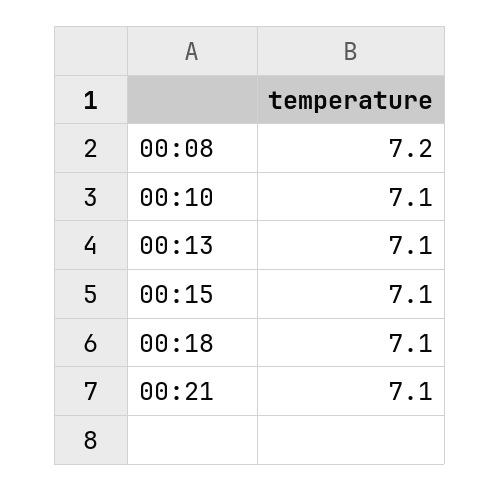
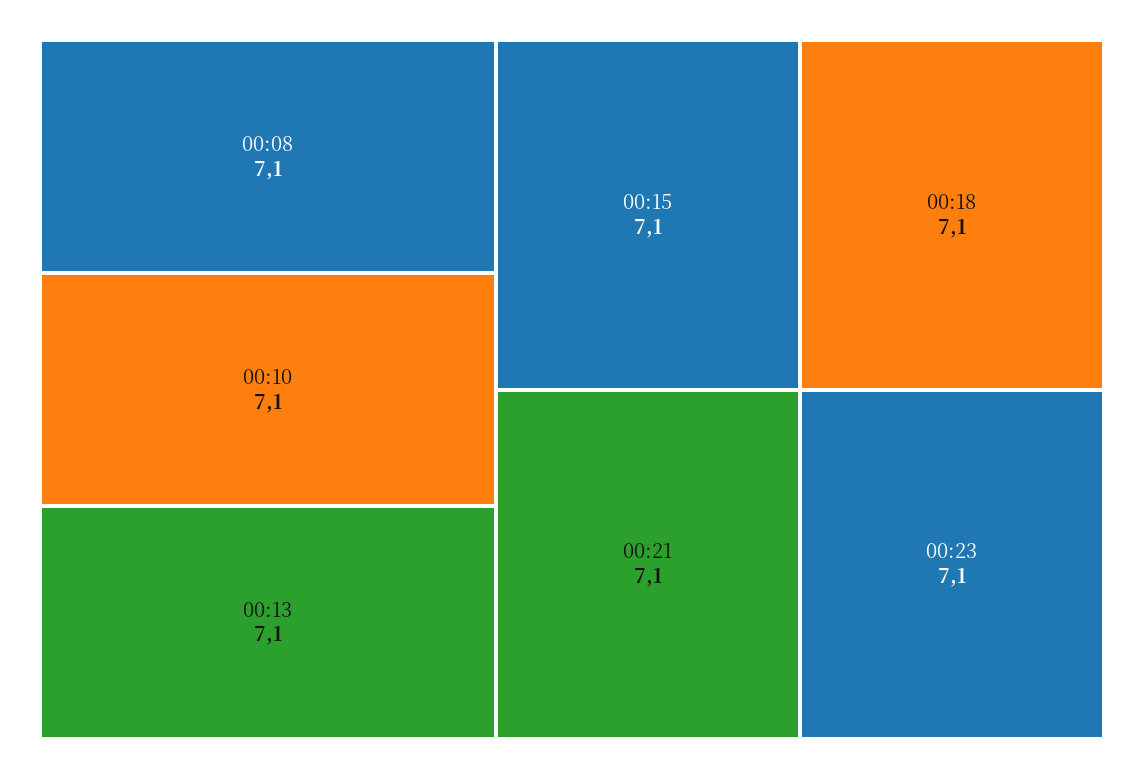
00:08: 7.2 -> 7.1
00:23: none -> 7.1

